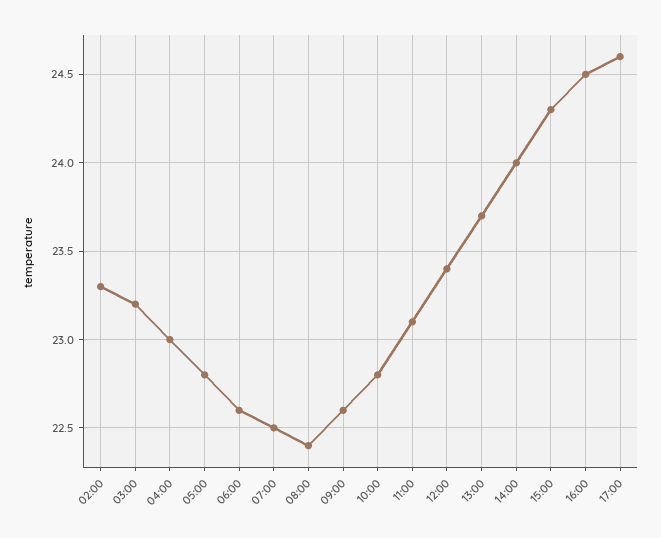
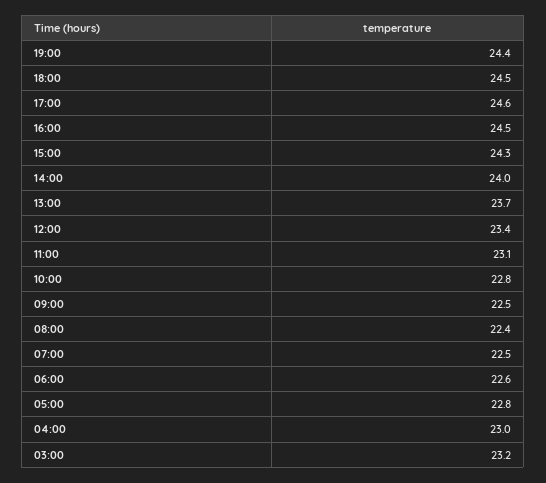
02:00: 23.3 -> none
09:00: 22.6 -> 22.5
19:00: none -> 24.4
18:00: none -> 24.5

